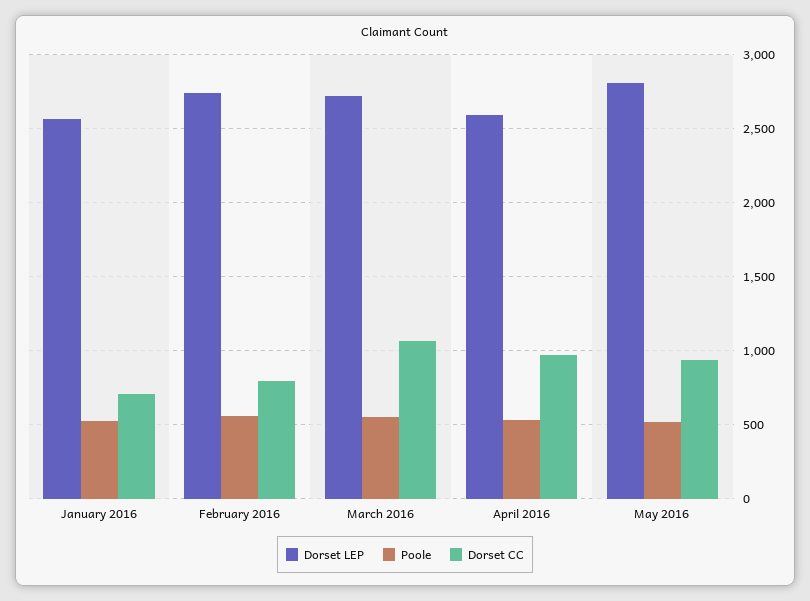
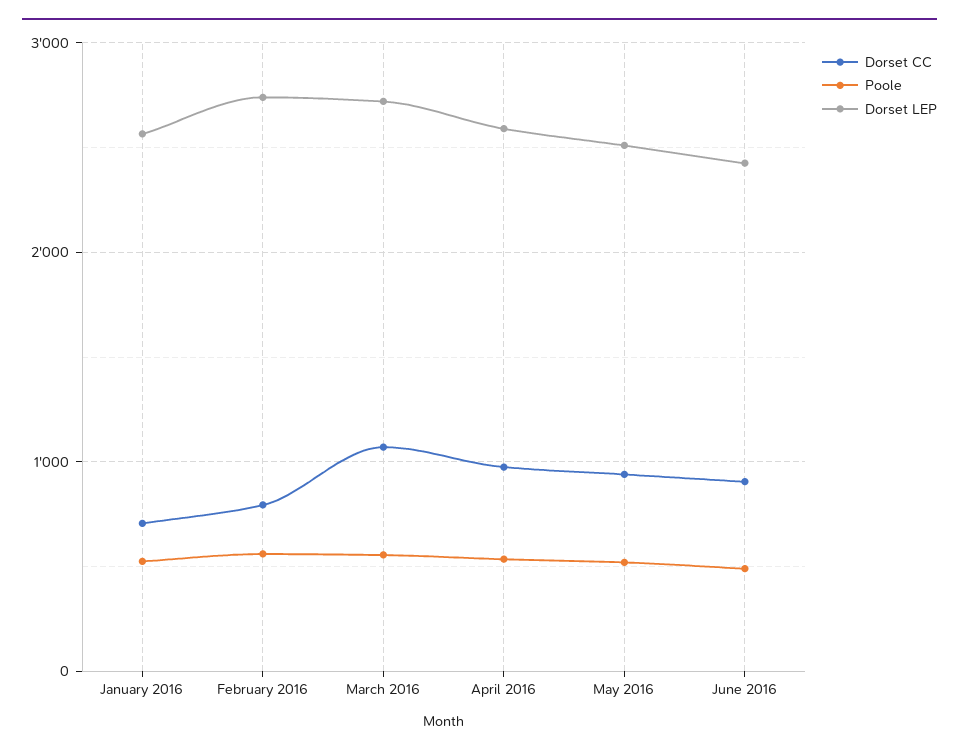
Dorset LEP, May 2016: 2800 -> 2500
Dorset CC, June 2016: none -> 900
Poole, June 2016: none -> 500
Dorset LEP, June 2016: none -> 2400

